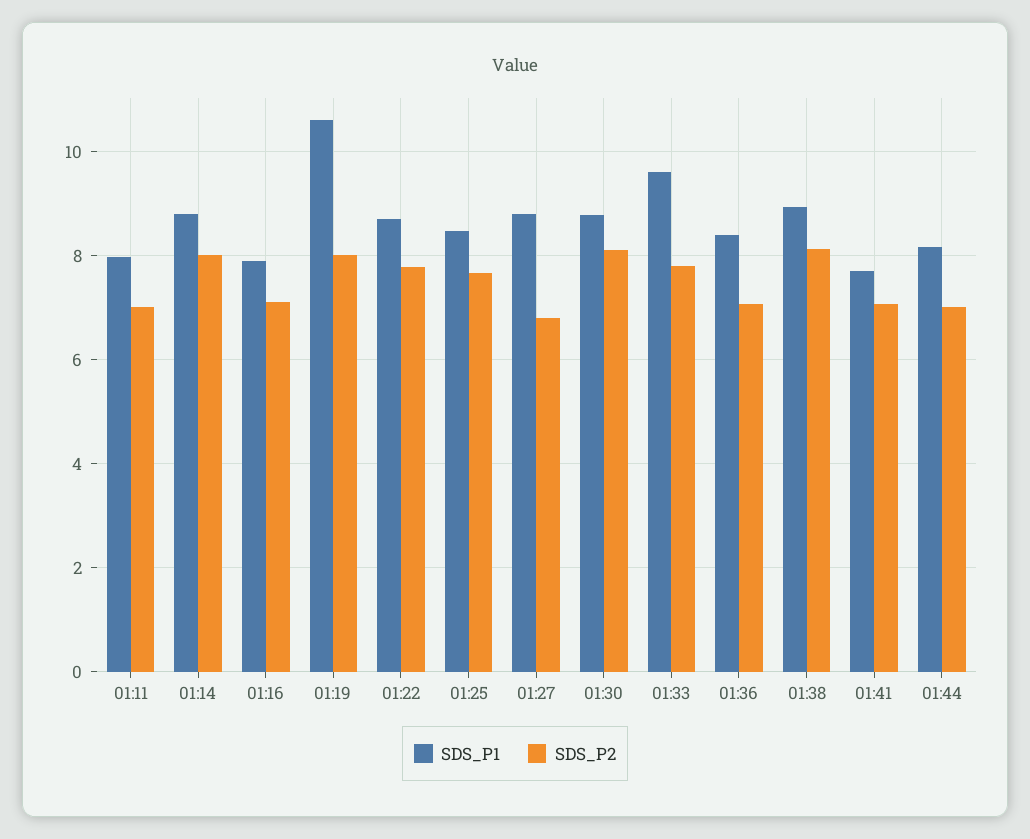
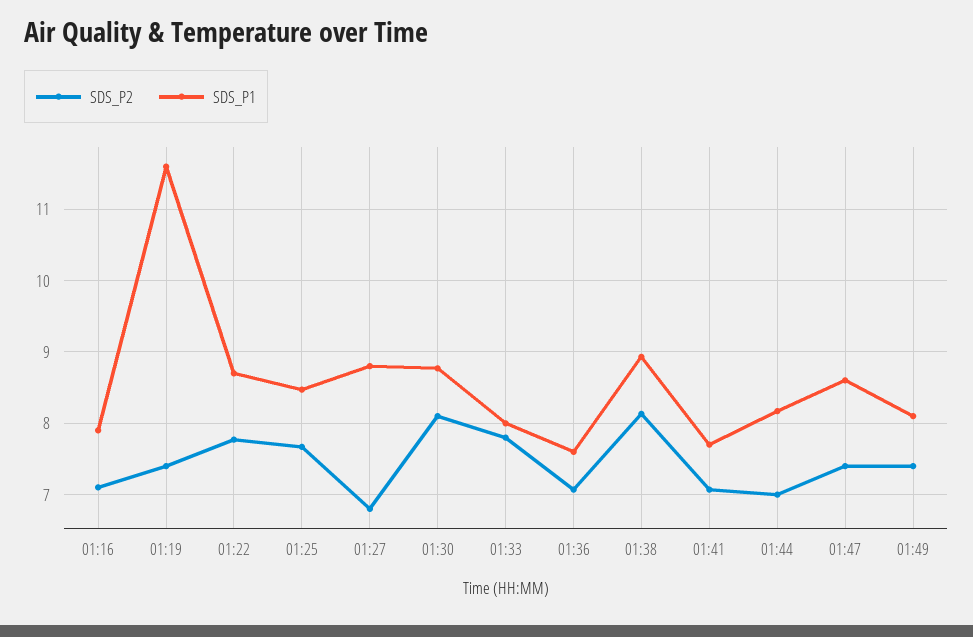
SDS_P1, 01:11: 8 -> none
SDS_P2, 01:11: 7 -> none
SDS_P1, 01:14: 8.8 -> none
SDS_P2, 01:14: 8 -> none
SDS_P1, 01:19: 10.6 -> 11.6
SDS_P2, 01:19: 8 -> 7.4
SDS_P1, 01:33: 9.6 -> 8
SDS_P1, 01:36: 8.4 -> 7.6
SDS_P2, 01:47: none -> 7.4
SDS_P1, 01:47: none -> 8.6
SDS_P2, 01:49: none -> 7.4
SDS_P1, 01:49: none -> 8.1

